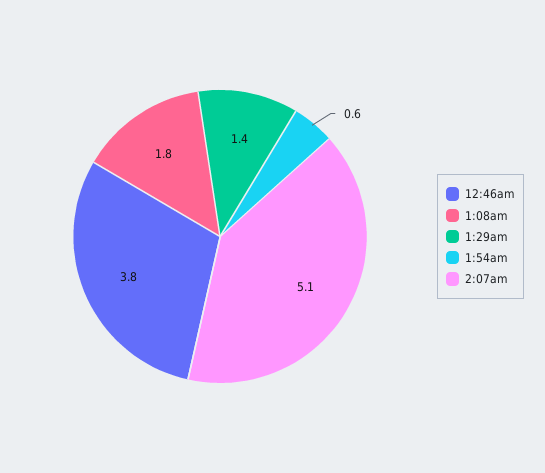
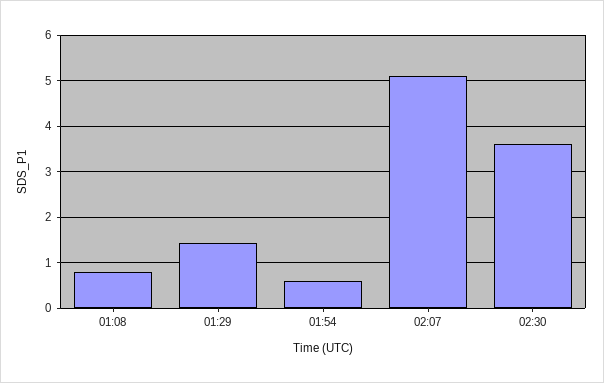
12:46am: 3.8 -> none
1:08am: 1.8 -> 0.8
02:30: none -> 3.6

